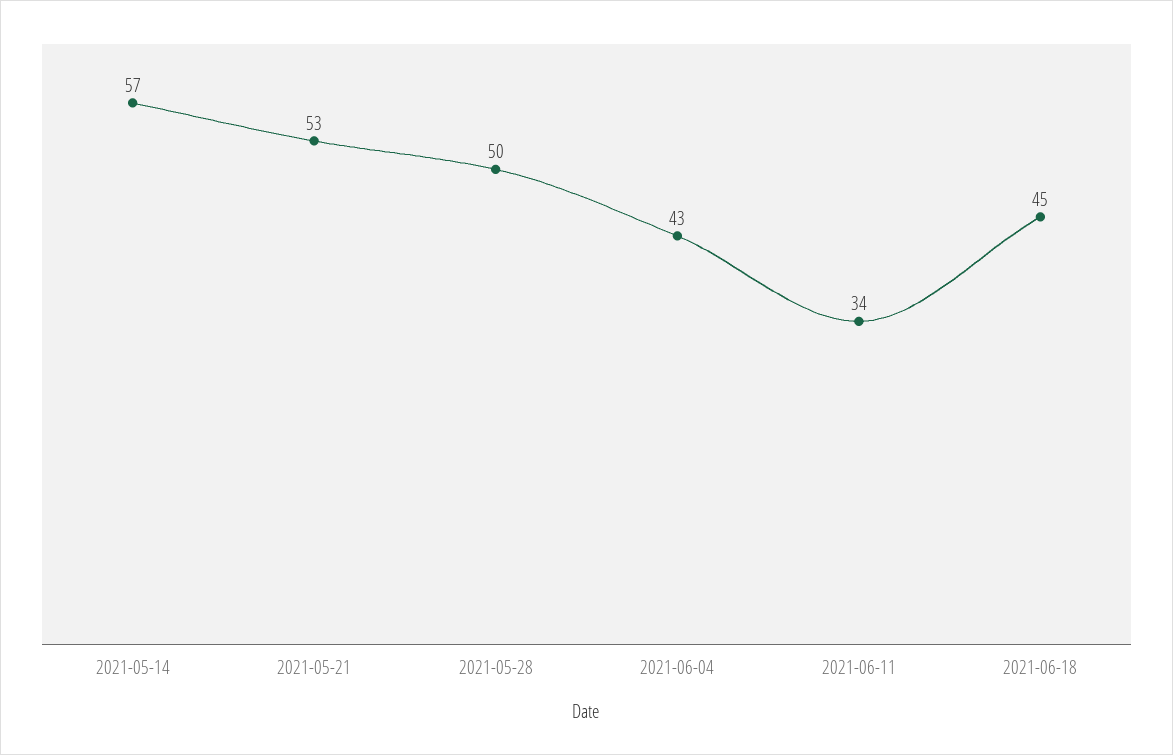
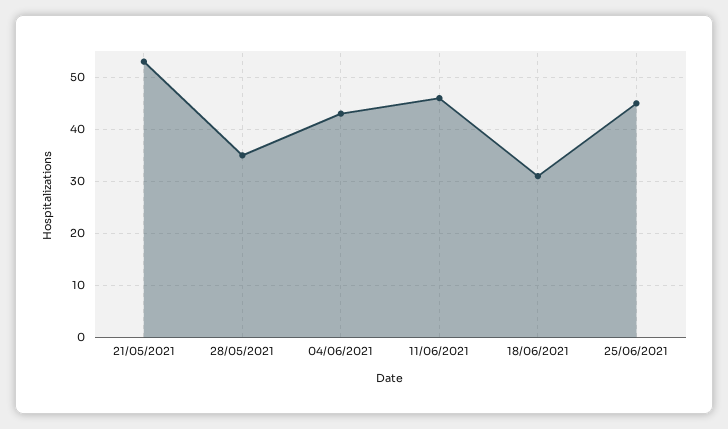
2021-05-14: 57 -> none
2021-05-28: 50 -> 35
2021-06-11: 34 -> 45
2021-06-18: 45 -> 30
25/06/2021: none -> 45

